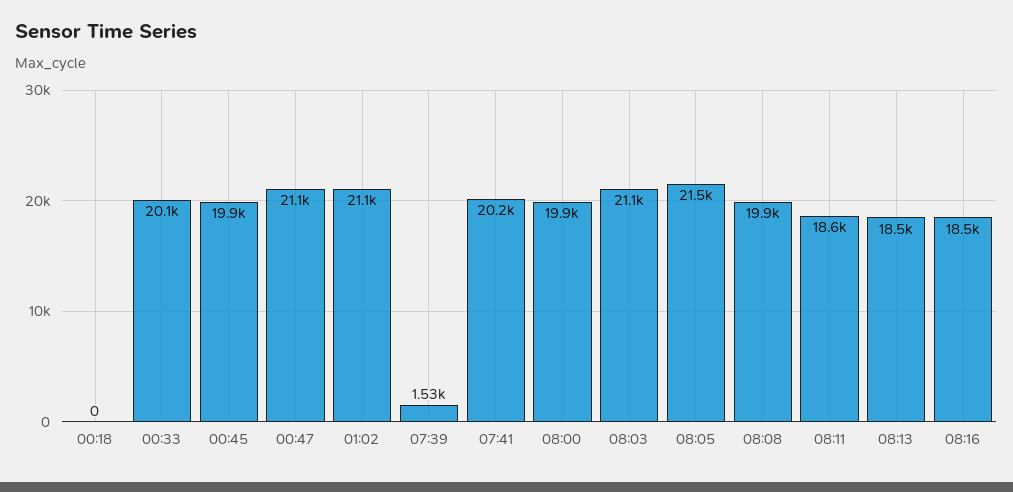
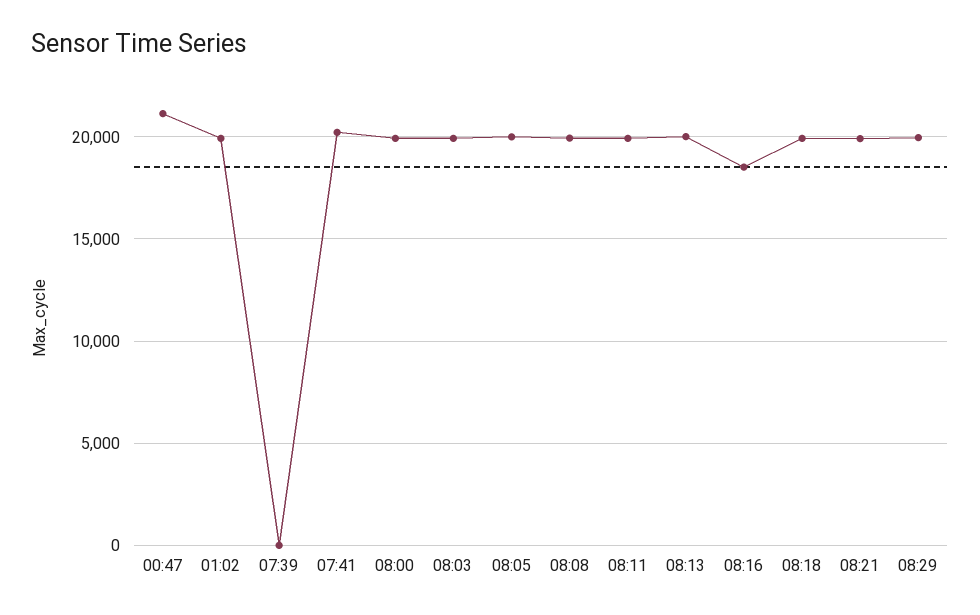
00:18: 0 -> none
00:33: 20100 -> none
00:45: 19900 -> none
01:02: 21100 -> 20000
07:39: 1530 -> 0
08:03: 21100 -> 20000
08:05: 21500 -> 20000
08:11: 18600 -> 20000
08:13: 18500 -> 20000
08:18: none -> 20000
08:21: none -> 20000
08:29: none -> 20000

